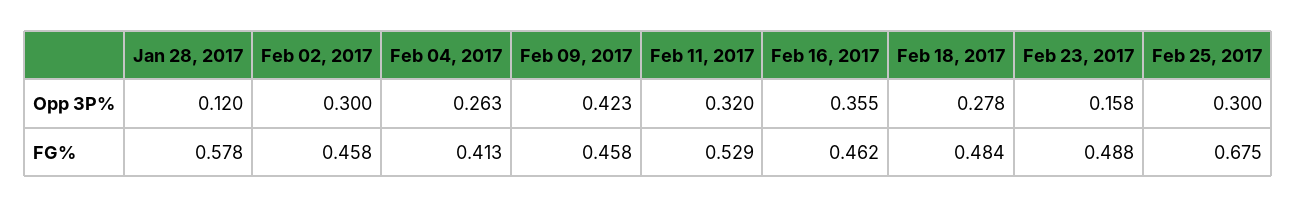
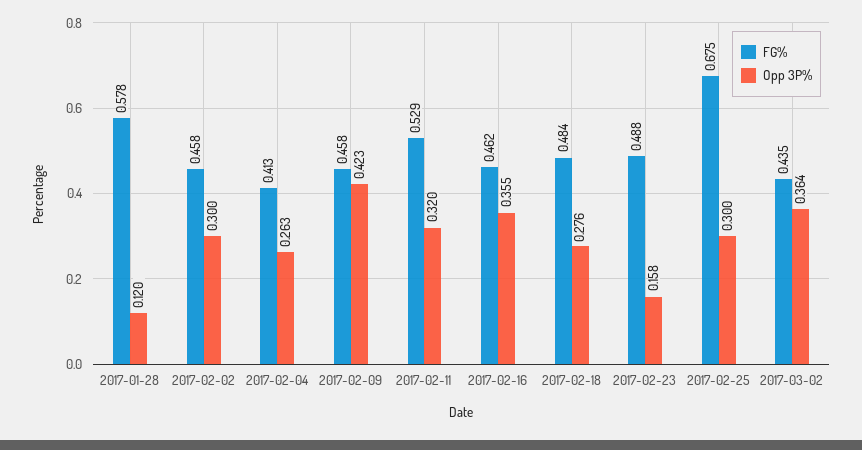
Opp 3P%, Feb 18, 2017: 0.278 -> 0.276
FG%, 2017-03-02: none -> 0.435
Opp 3P%, 2017-03-02: none -> 0.364

